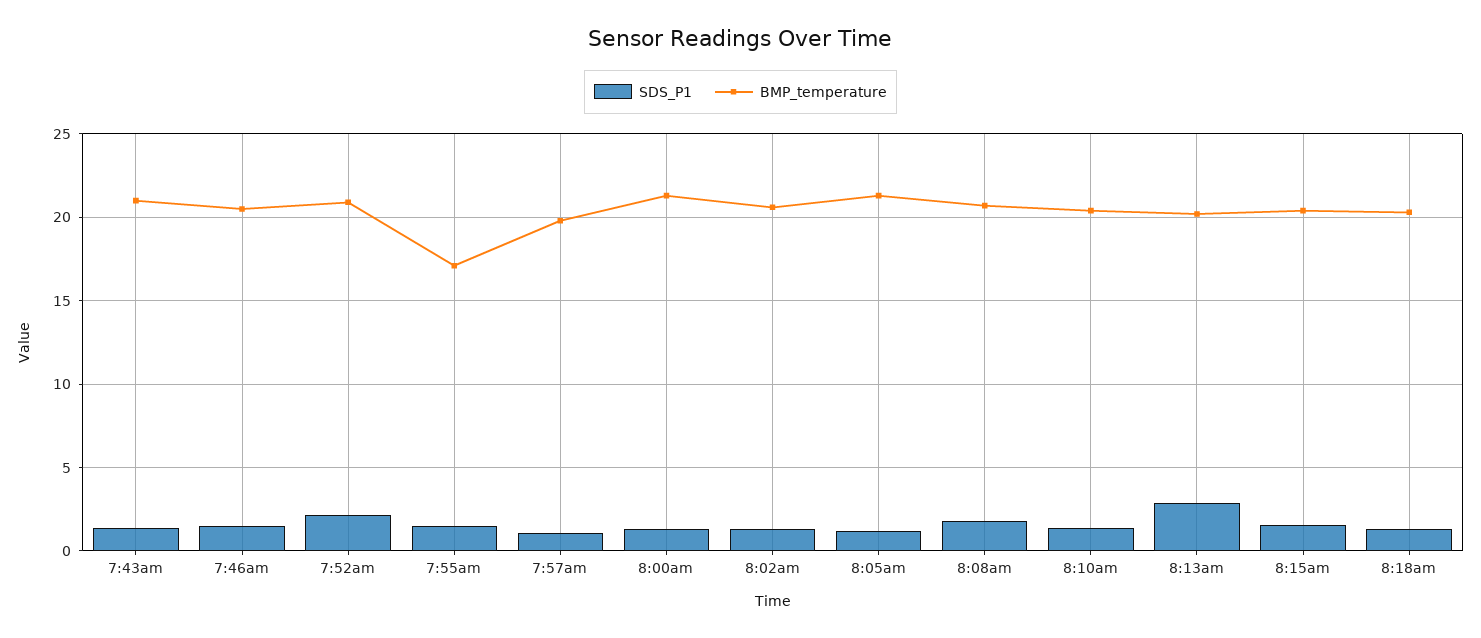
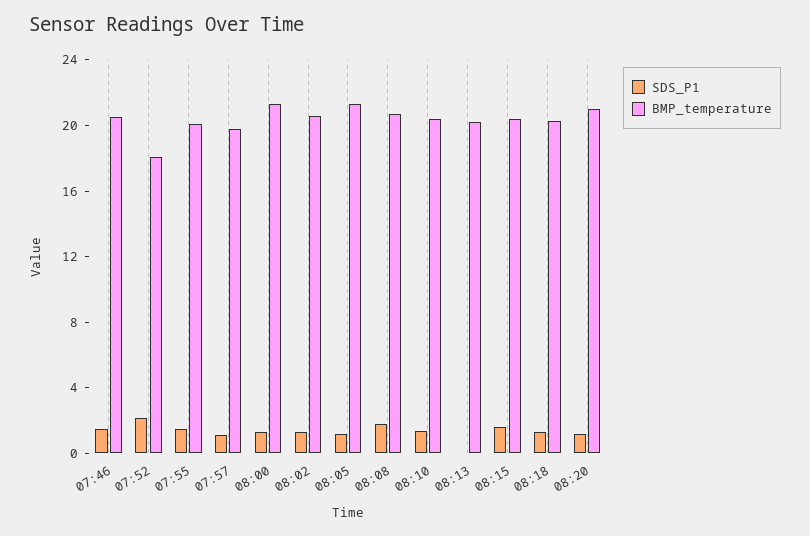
SDS_P1, 7:43am: 1.5 -> none
BMP_temperature, 7:43am: 21 -> none
BMP_temperature, 7:52am: 21 -> 18
BMP_temperature, 7:55am: 17 -> 20
SDS_P1, 8:13am: 3 -> 0
SDS_P1, 08:20: none -> 1
BMP_temperature, 08:20: none -> 21

